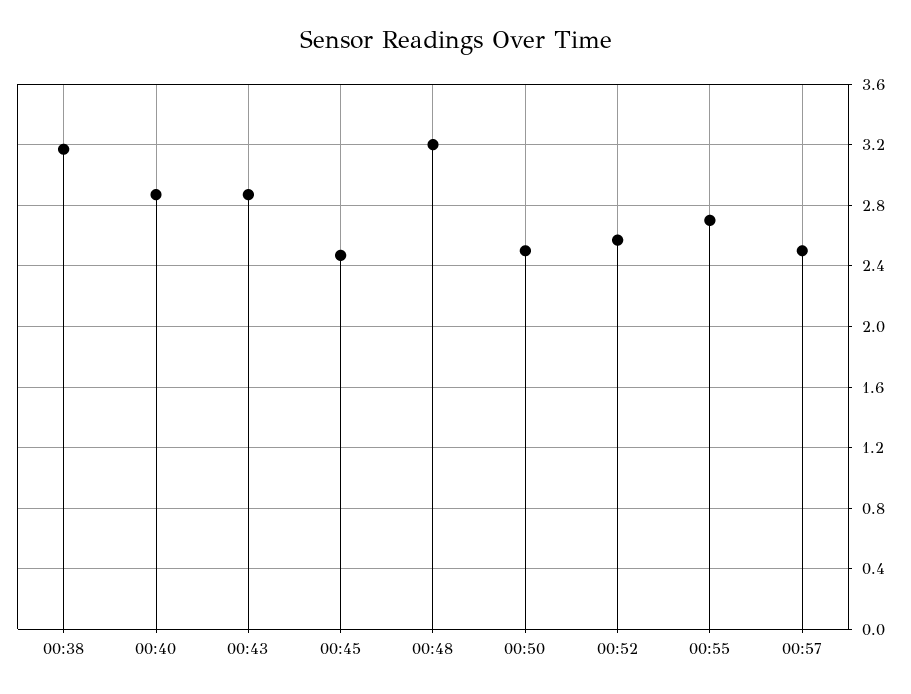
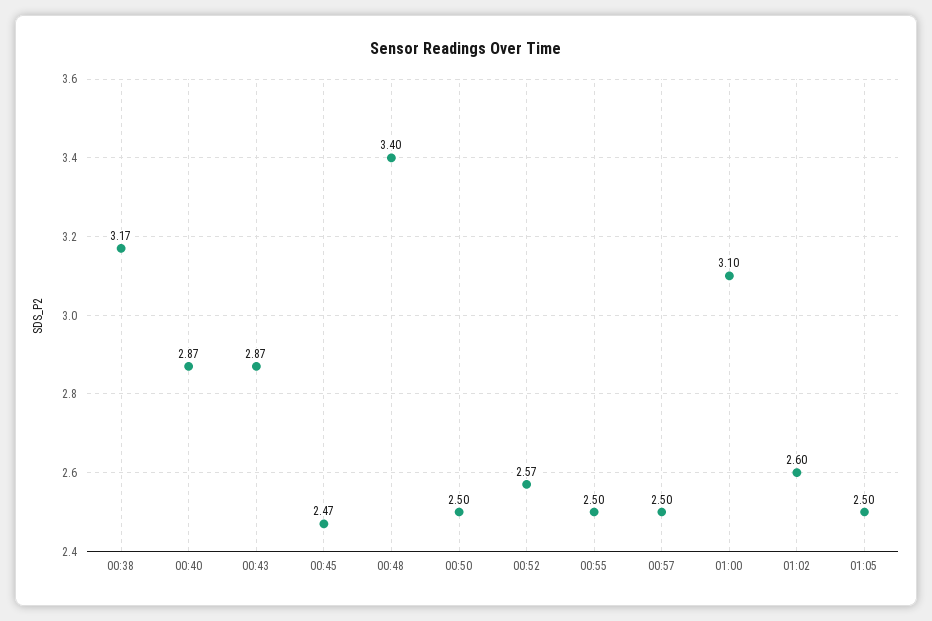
00:48: 3.2 -> 3.4
00:55: 2.7 -> 2.5
01:00: none -> 3.1
01:02: none -> 2.6
01:05: none -> 2.5

